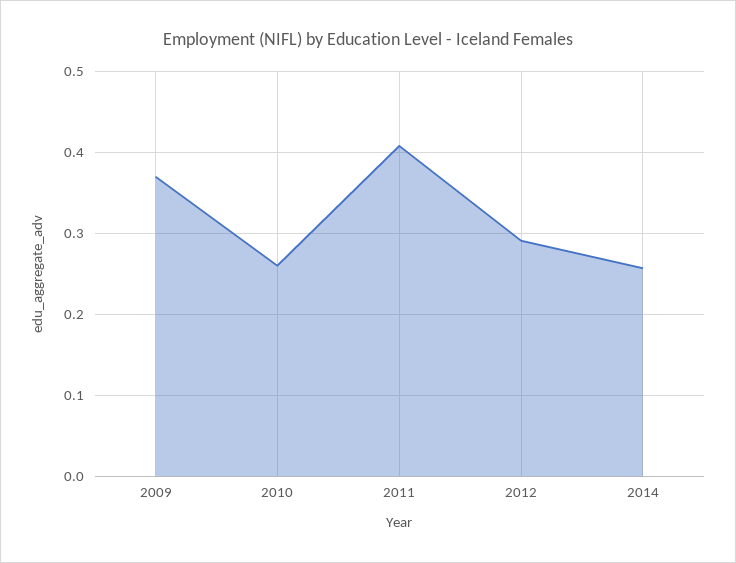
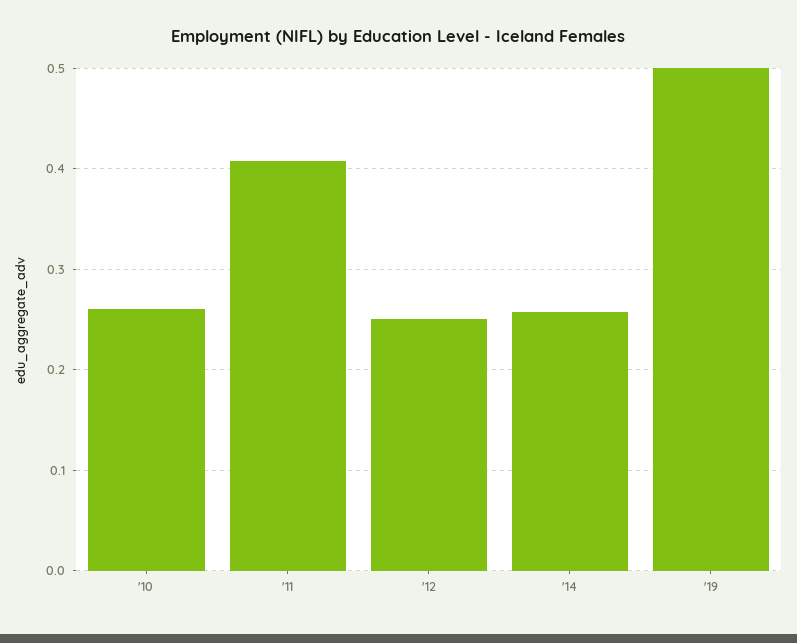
2009: 0.37 -> none
2012: 0.29 -> 0.25
'19: none -> 0.5

